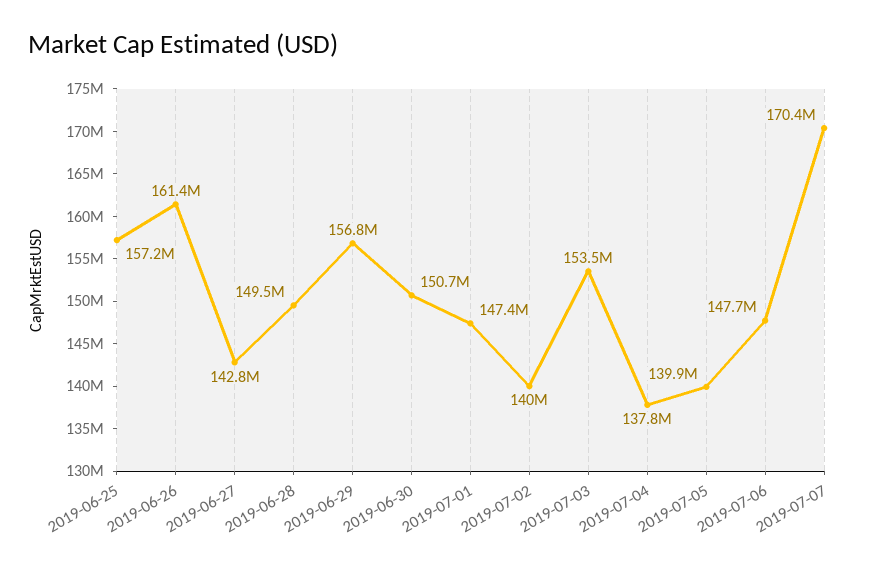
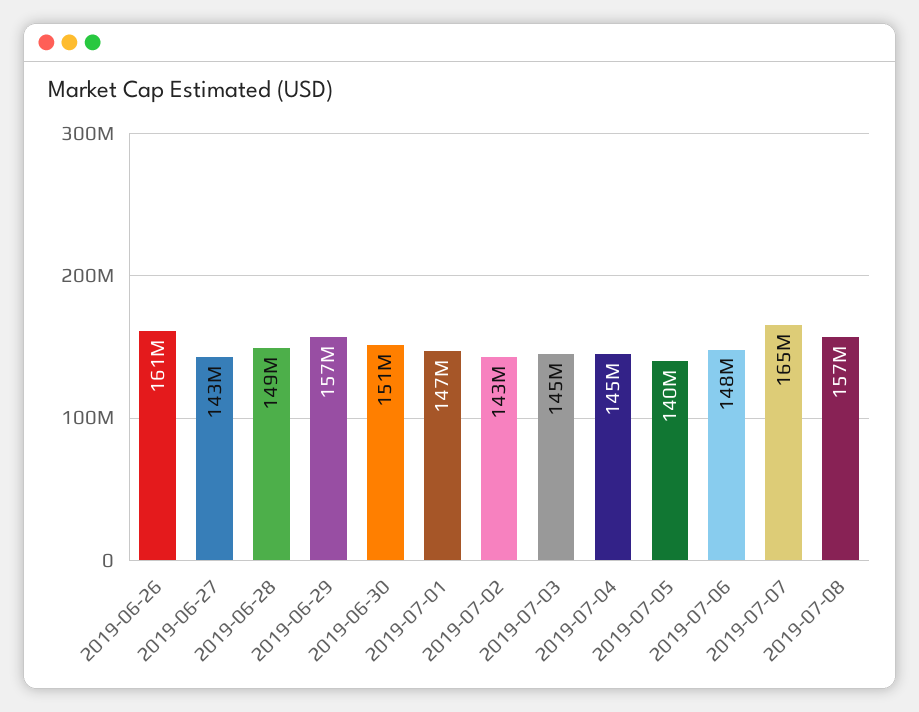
2019-06-25: 157200000 -> none
2019-07-02: 140000000 -> 143000000
2019-07-03: 153500000 -> 145000000
2019-07-04: 137800000 -> 145000000
2019-07-07: 170400000 -> 165000000
2019-07-08: none -> 157000000

